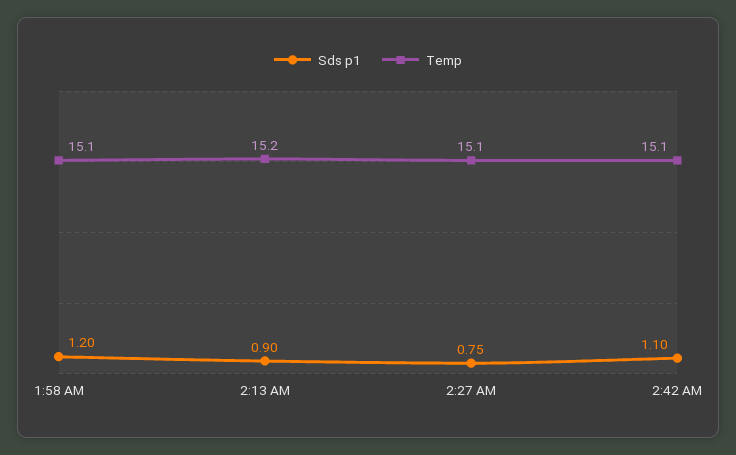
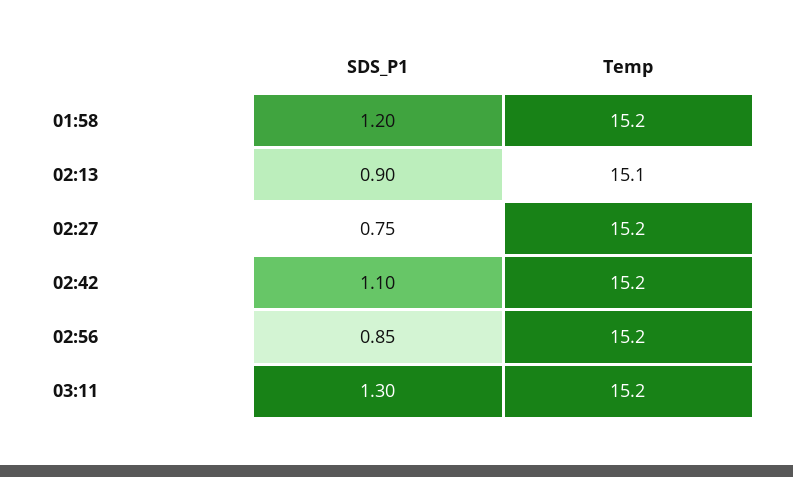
Temp, 1:58 AM: 15.1 -> 15.2
Temp, 2:13 AM: 15.2 -> 15.1
Temp, 2:27 AM: 15.1 -> 15.2
Temp, 2:42 AM: 15.1 -> 15.2
Sds p1, 02:56: none -> 0.85
Temp, 02:56: none -> 15.2
Sds p1, 03:11: none -> 1.3
Temp, 03:11: none -> 15.2

